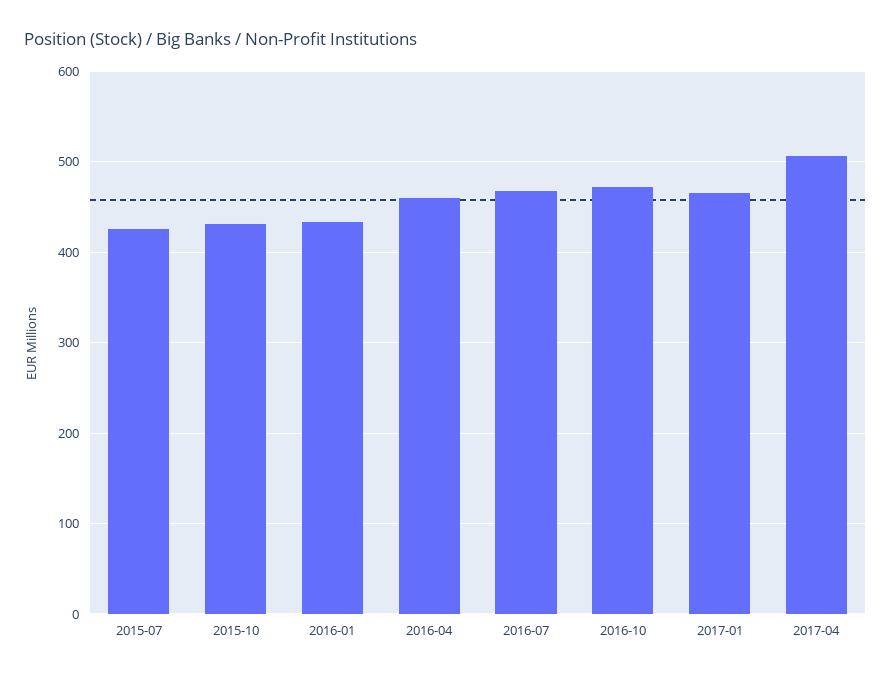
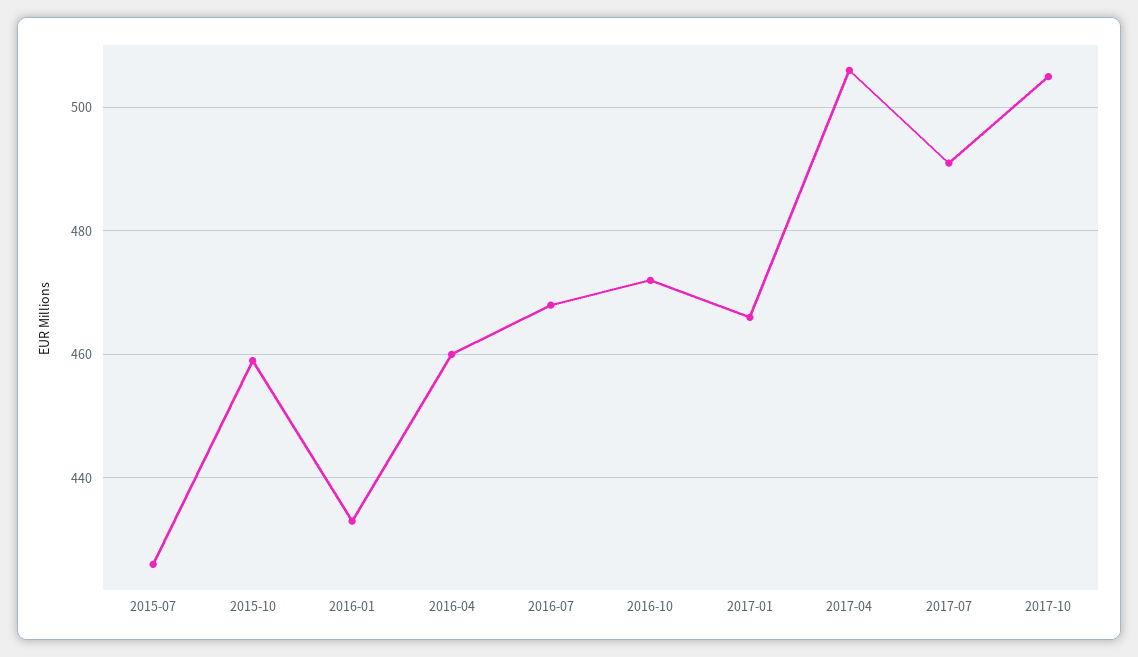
2015-10: 430 -> 460
2017-07: none -> 490
2017-10: none -> 505

